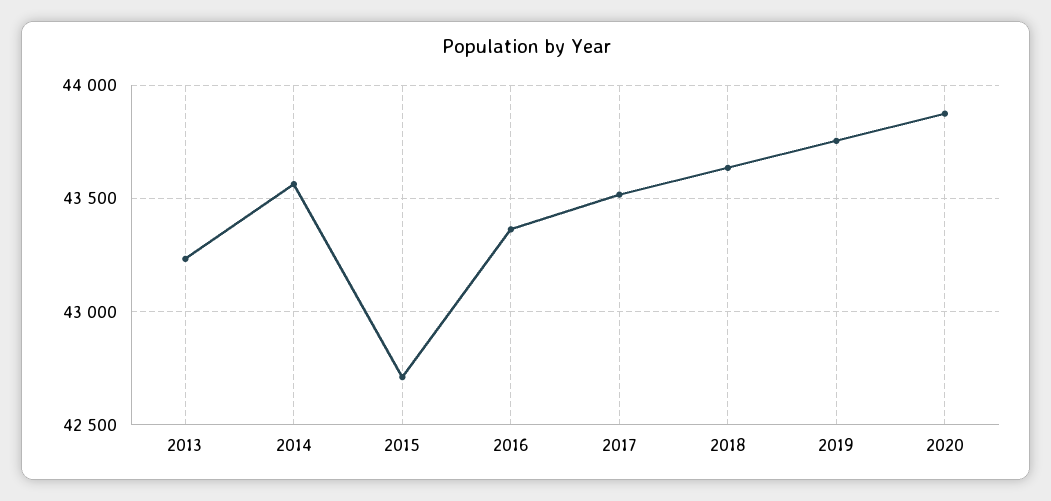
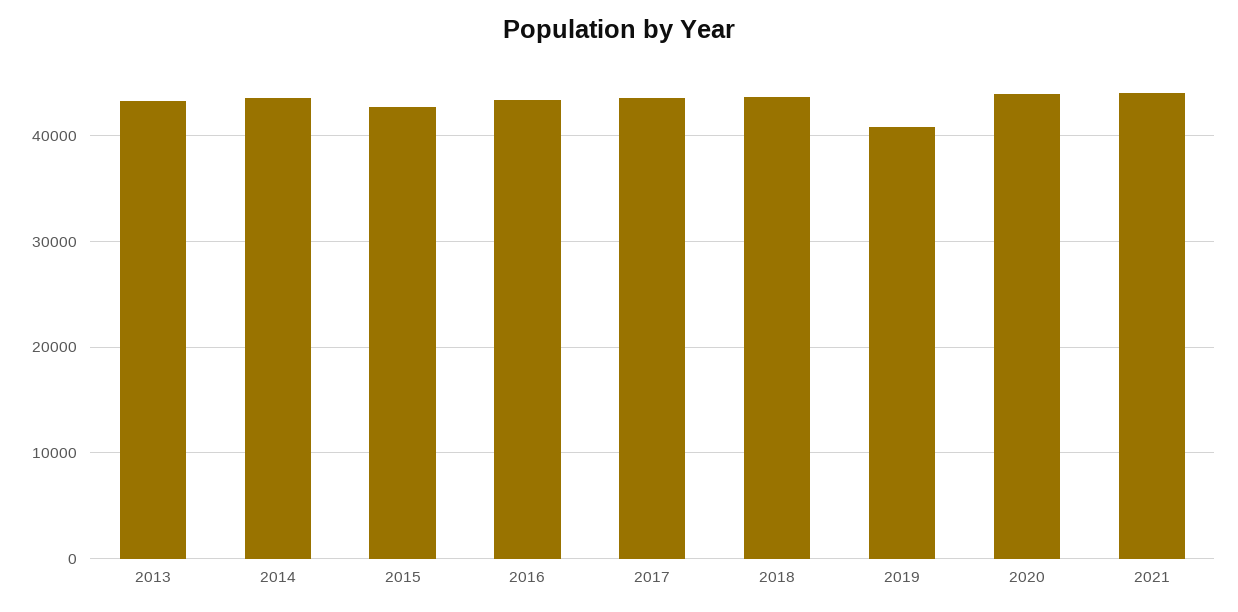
2019: 43750 -> 41000
2021: none -> 44000

